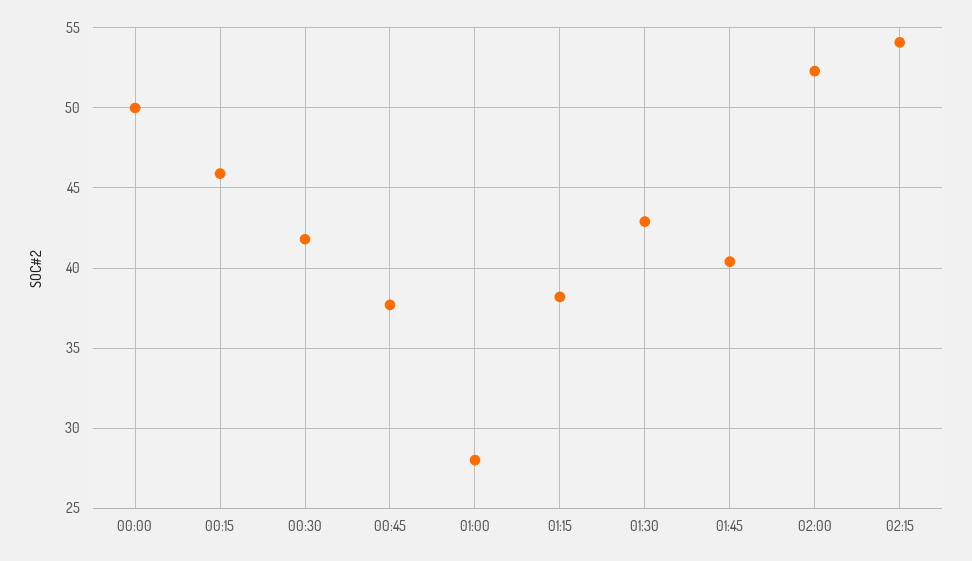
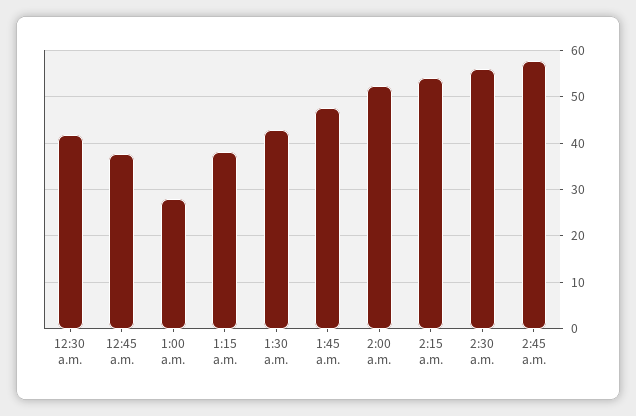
00:00: 50 -> none
00:15: 46 -> none
01:45: 40.5 -> 48
2:30 a.m.: none -> 56
2:45 a.m.: none -> 58

